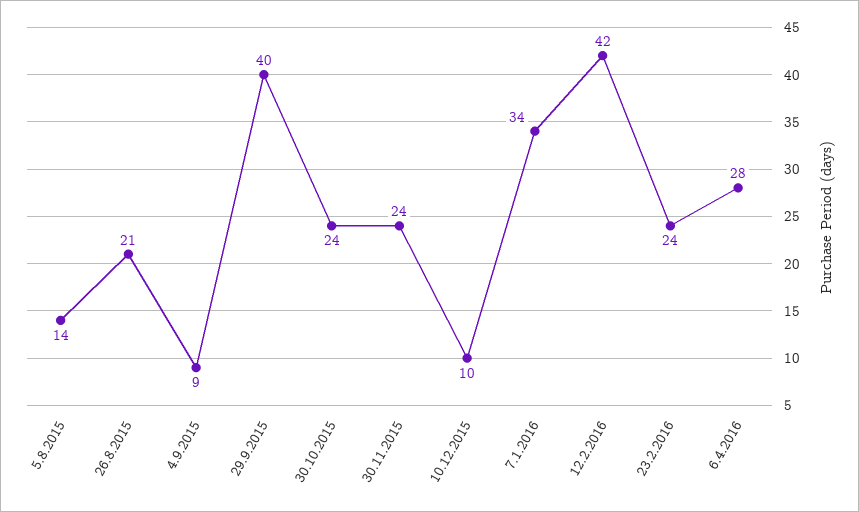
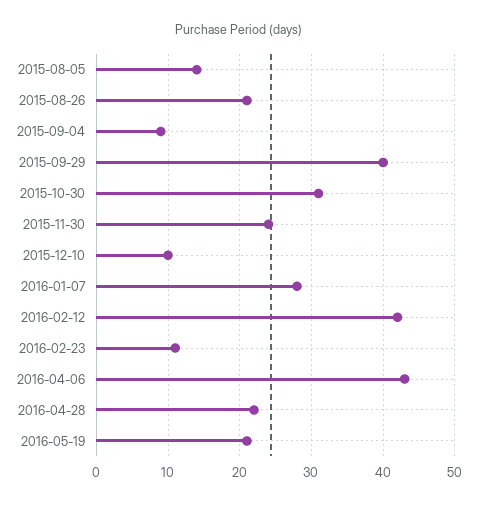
30.10.2015: 24 -> 31
7.1.2016: 34 -> 28
23.2.2016: 24 -> 11
6.4.2016: 28 -> 43
2016-04-28: none -> 22
2016-05-19: none -> 21

